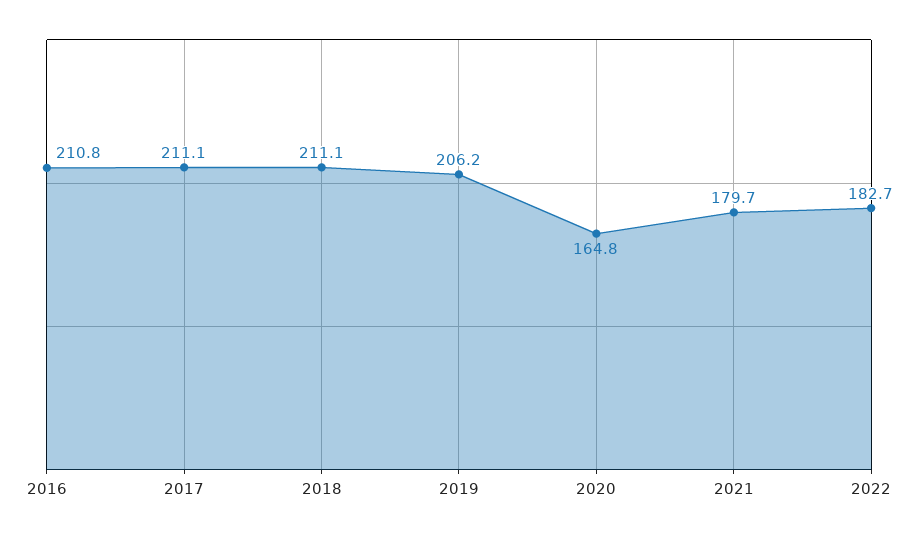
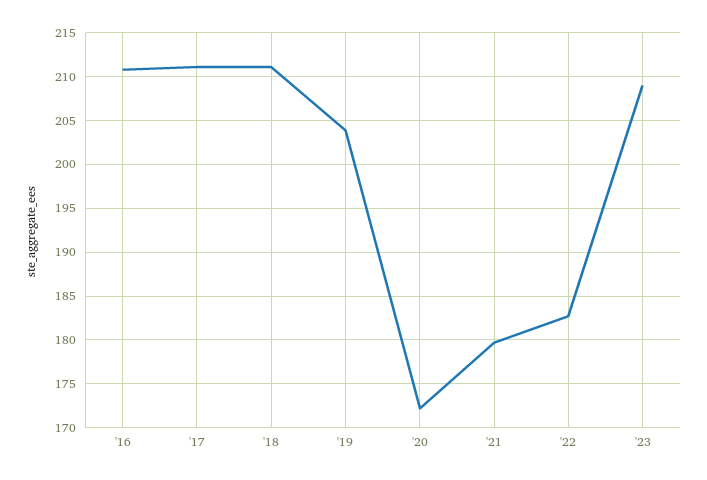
2019: 206.2 -> 204
2020: 164.8 -> 172
'23: none -> 209

